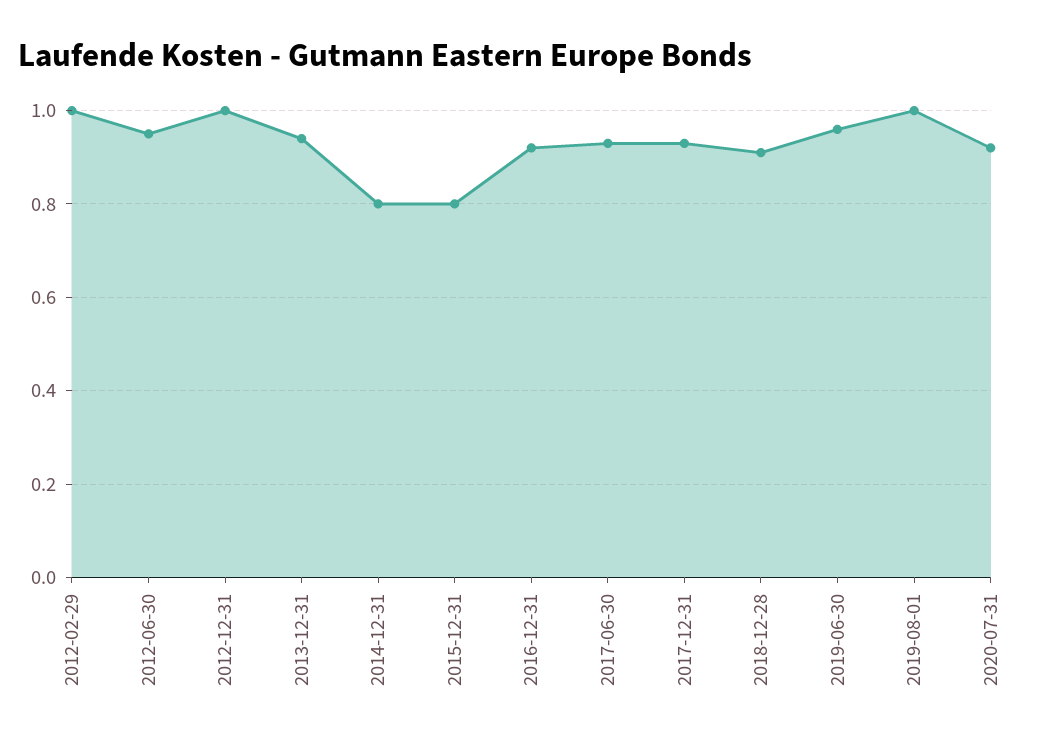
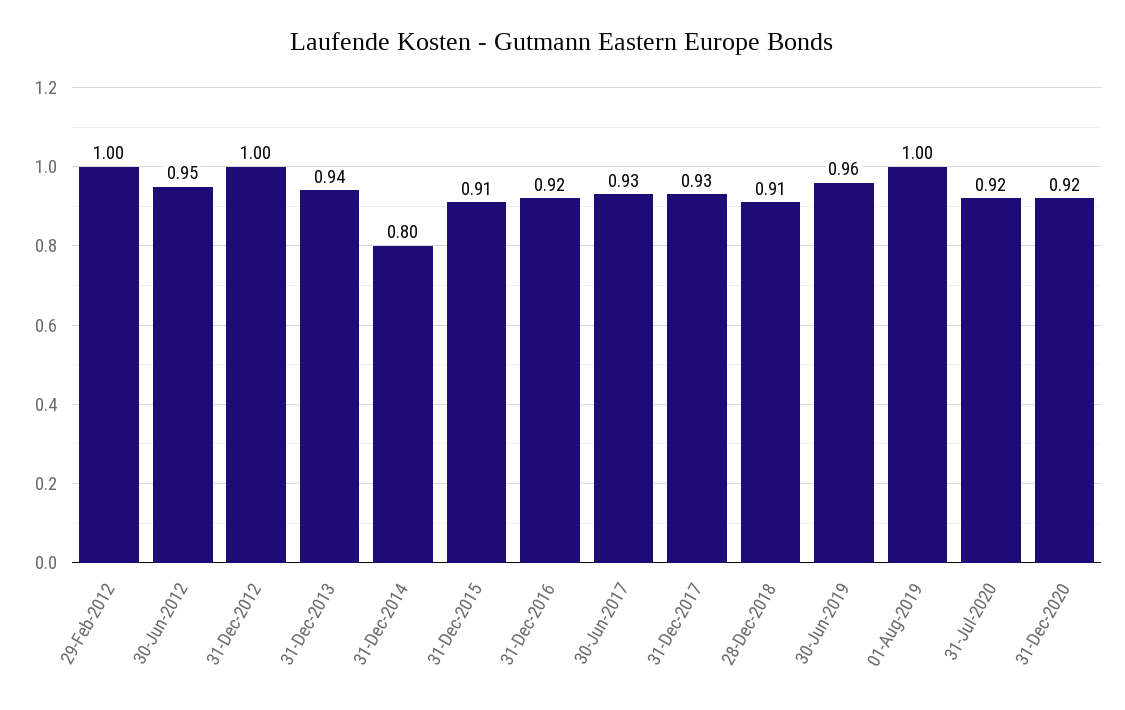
2015-12-31: 0.8 -> 0.91
31-Dec-2020: none -> 0.92

